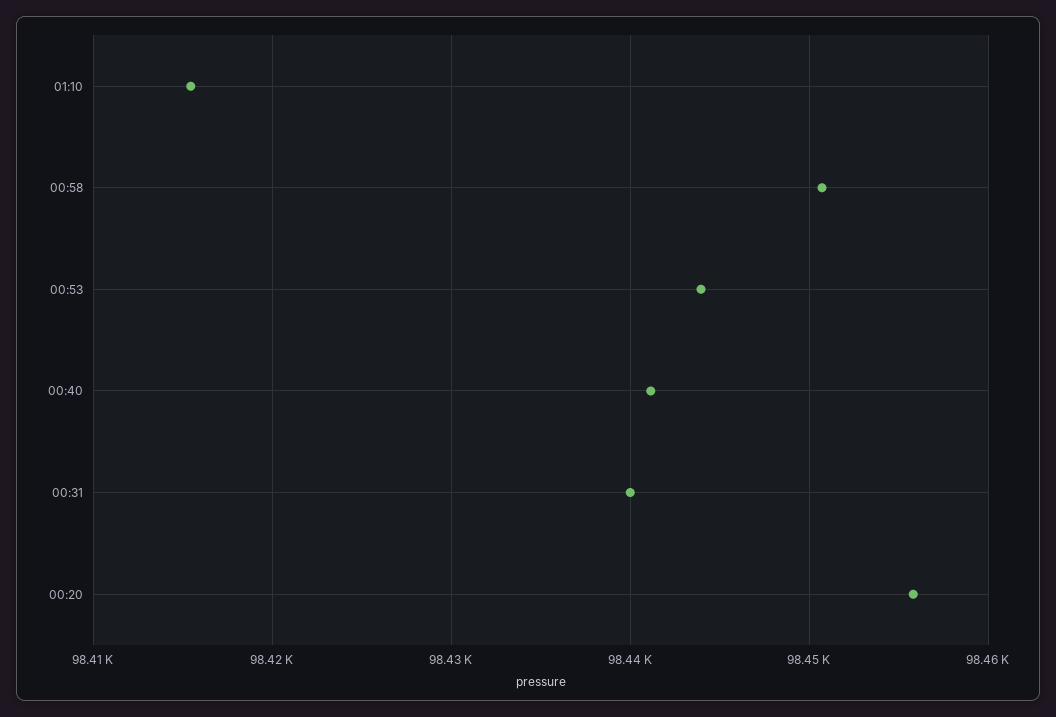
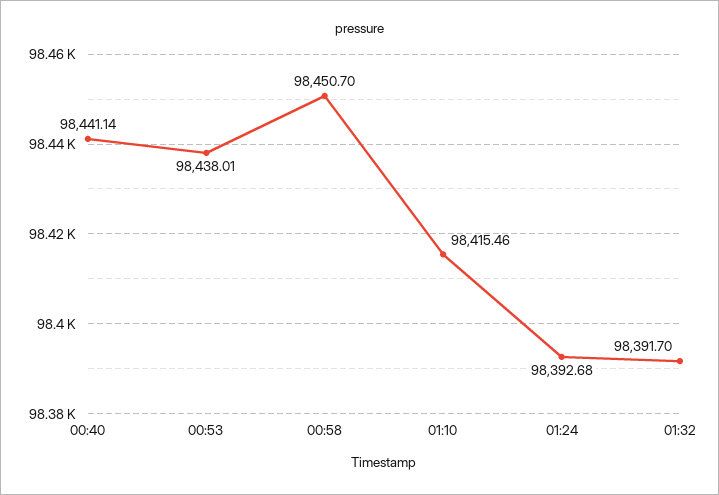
00:53: 98444 -> 98438.01
00:31: 98440 -> none
00:20: 98456 -> none
01:24: none -> 98392.68
01:32: none -> 98391.7

